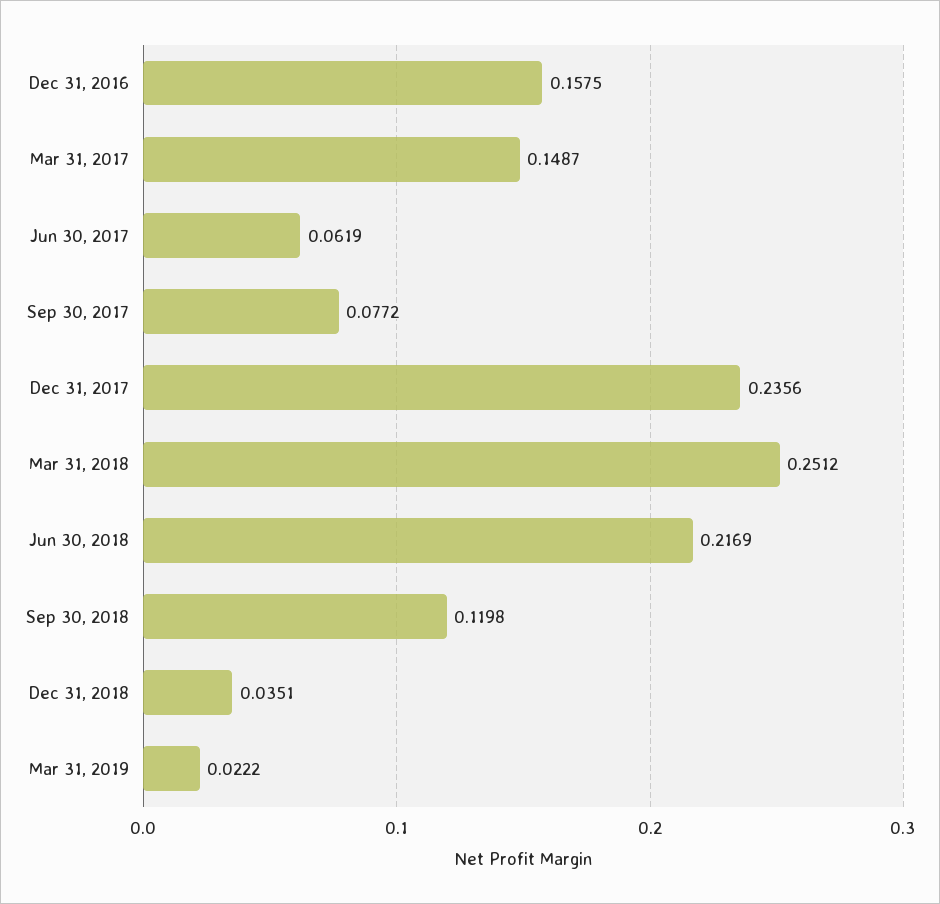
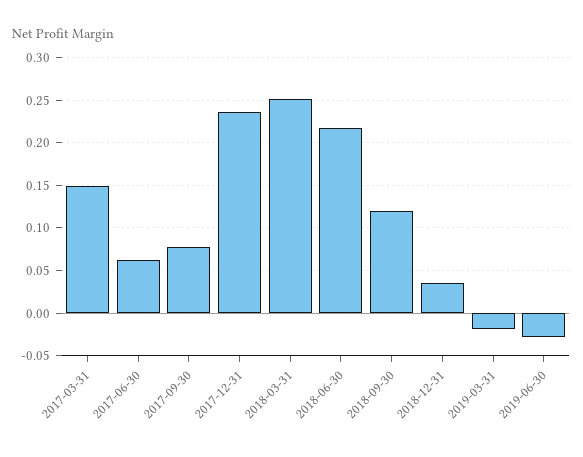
Dec 31, 2016: 0.1575 -> none
Mar 31, 2019: 0.0222 -> -0.02
2019-06-30: none -> -0.03

